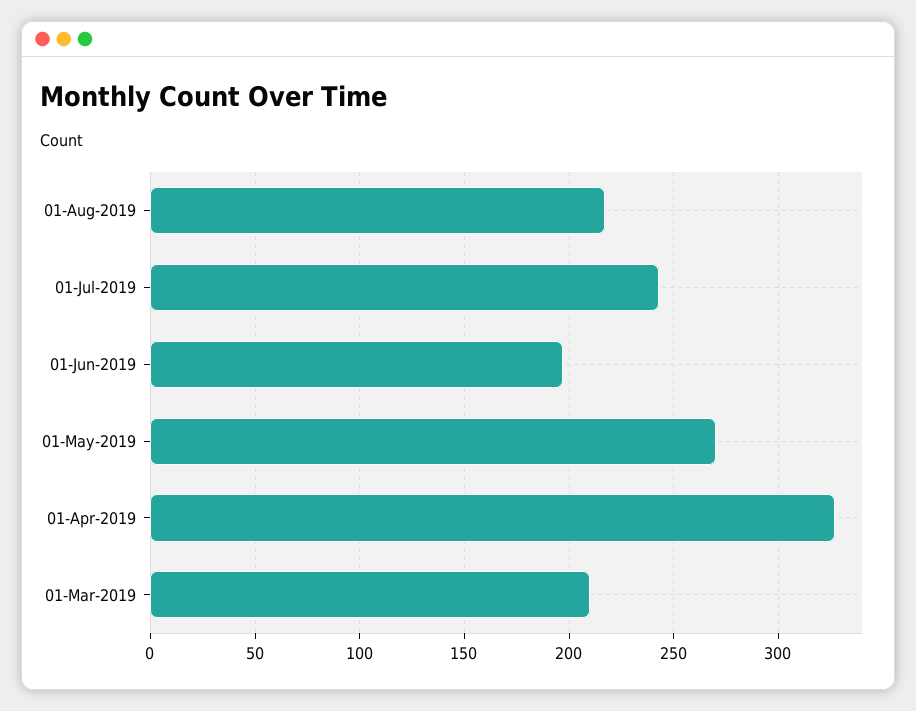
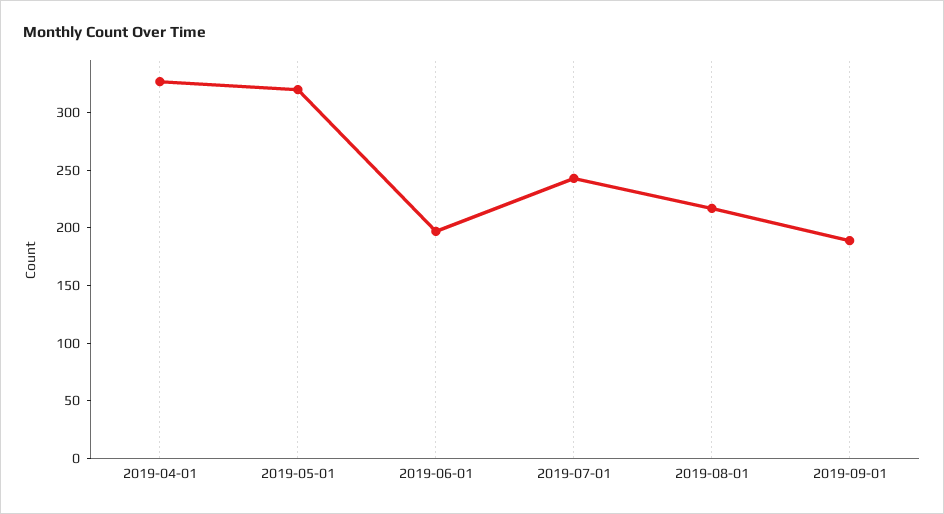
01-May-2019: 270 -> 320
01-Mar-2019: 210 -> none
2019-09-01: none -> 190

